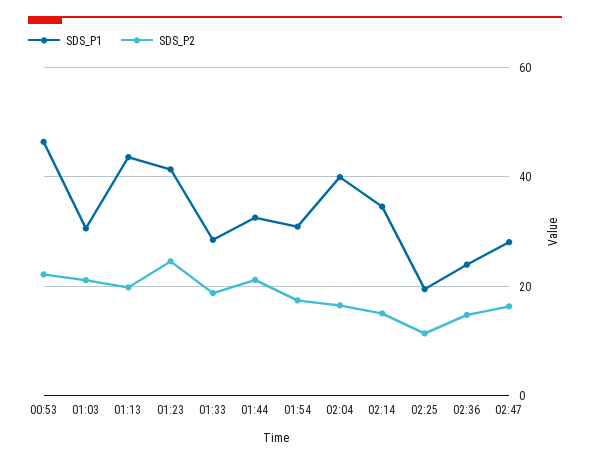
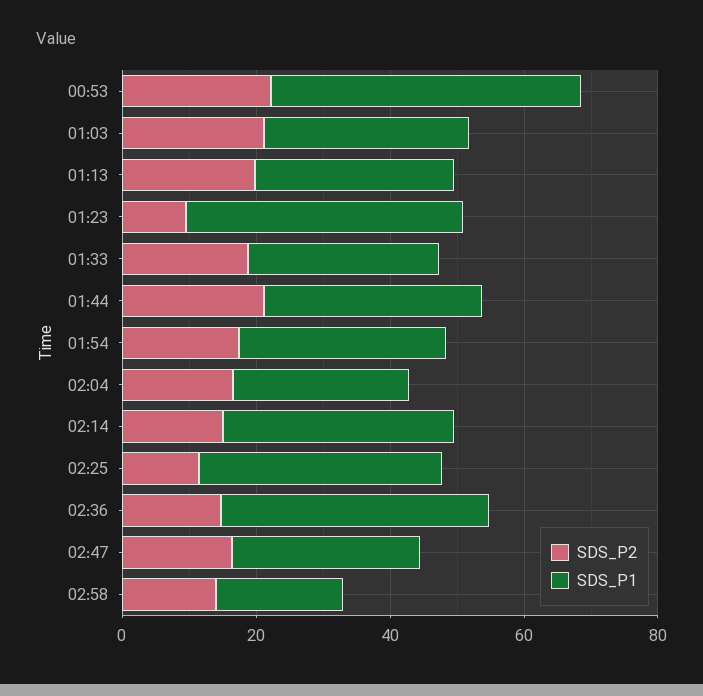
SDS_P1, 01:13: 44 -> 30
SDS_P2, 01:23: 24 -> 10
SDS_P1, 02:04: 40 -> 25
SDS_P1, 02:25: 20 -> 35
SDS_P1, 02:36: 24 -> 40
SDS_P2, 02:58: none -> 15
SDS_P1, 02:58: none -> 20

